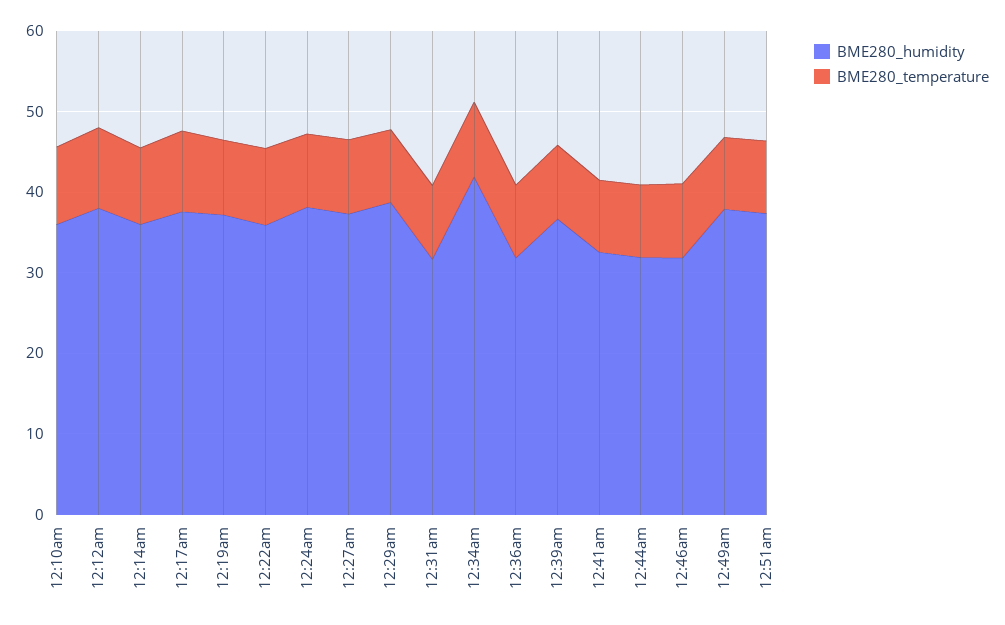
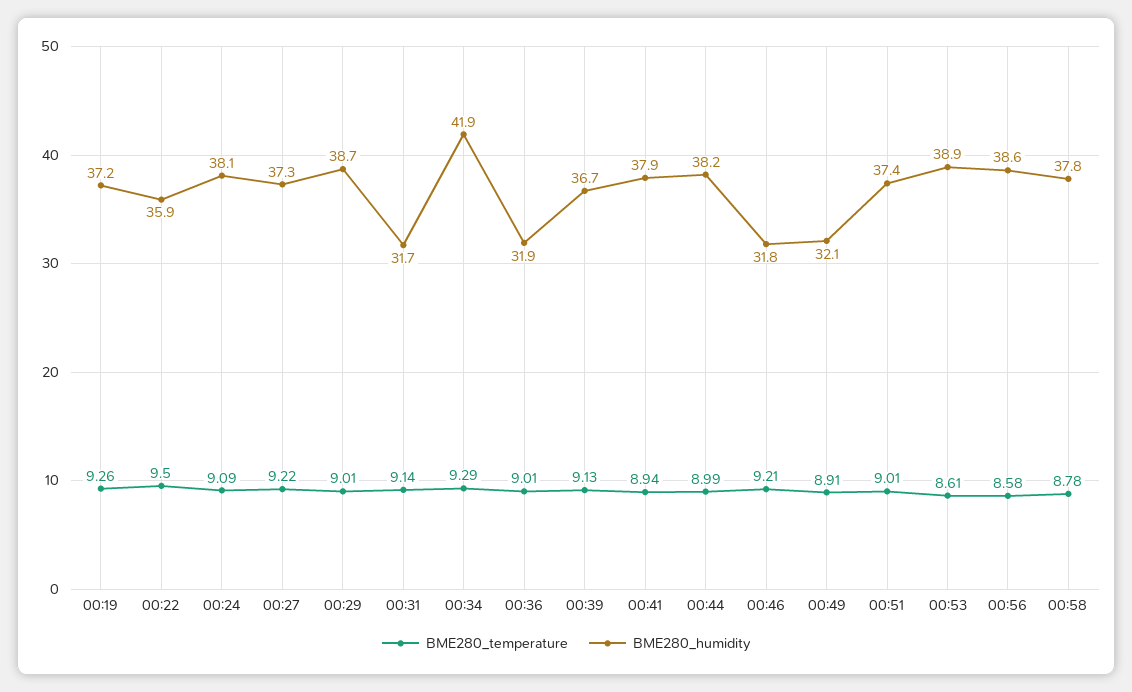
BME280_humidity, 12:10am: 36 -> none
BME280_temperature, 12:10am: 10 -> none
BME280_humidity, 12:12am: 38 -> none
BME280_temperature, 12:12am: 10 -> none
BME280_humidity, 12:14am: 36 -> none
BME280_temperature, 12:14am: 10 -> none
BME280_humidity, 12:17am: 38 -> none
BME280_temperature, 12:17am: 10 -> none
BME280_humidity, 12:41am: 32 -> 37.9
BME280_humidity, 12:44am: 32 -> 38.2
BME280_humidity, 12:49am: 38 -> 32.1
BME280_temperature, 00:53: none -> 8.61
BME280_humidity, 00:53: none -> 38.9
BME280_temperature, 00:56: none -> 8.58
BME280_humidity, 00:56: none -> 38.6
BME280_temperature, 00:58: none -> 8.78
BME280_humidity, 00:58: none -> 37.8

